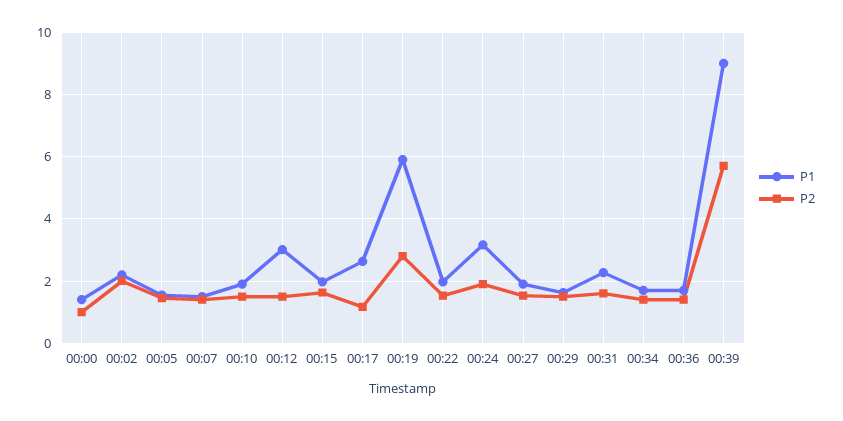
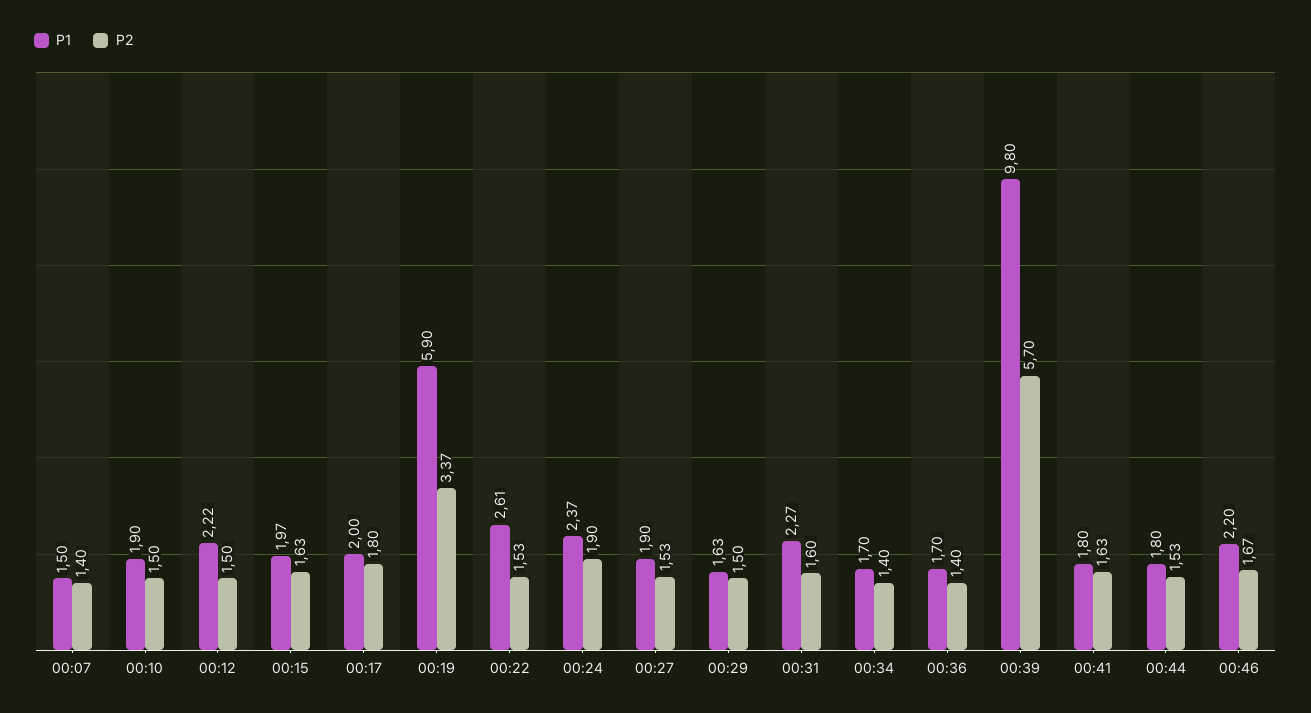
P1, 00:00: 1.4 -> none
P2, 00:00: 1 -> none
P1, 00:02: 2.2 -> none
P2, 00:02: 2 -> none
P1, 00:05: 1.6 -> none
P2, 00:05: 1.4 -> none
P1, 00:12: 3 -> 2.22
P1, 00:17: 2.6 -> 2
P2, 00:17: 1.2 -> 1.8
P2, 00:19: 2.8 -> 3.37
P1, 00:22: 2 -> 2.61
P1, 00:24: 3.2 -> 2.37
P1, 00:39: 9 -> 9.8
P1, 00:41: none -> 1.8
P2, 00:41: none -> 1.63
P1, 00:44: none -> 1.8
P2, 00:44: none -> 1.53
P1, 00:46: none -> 2.2
P2, 00:46: none -> 1.67

